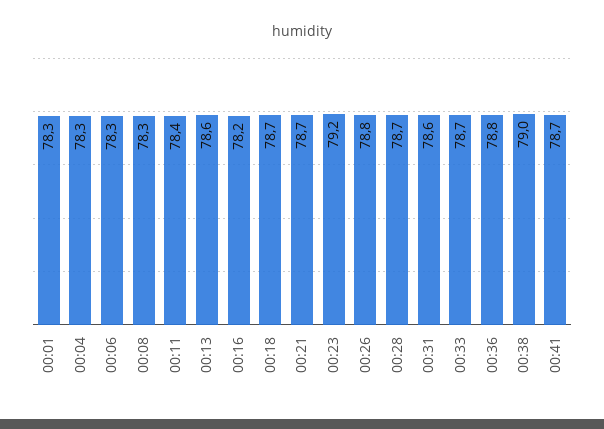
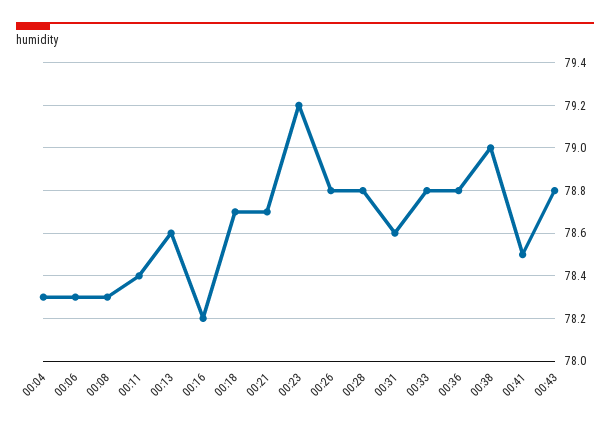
00:01: 78.3 -> none
00:28: 78.7 -> 78.8
00:33: 78.7 -> 78.8
00:41: 78.7 -> 78.5
00:43: none -> 78.8

